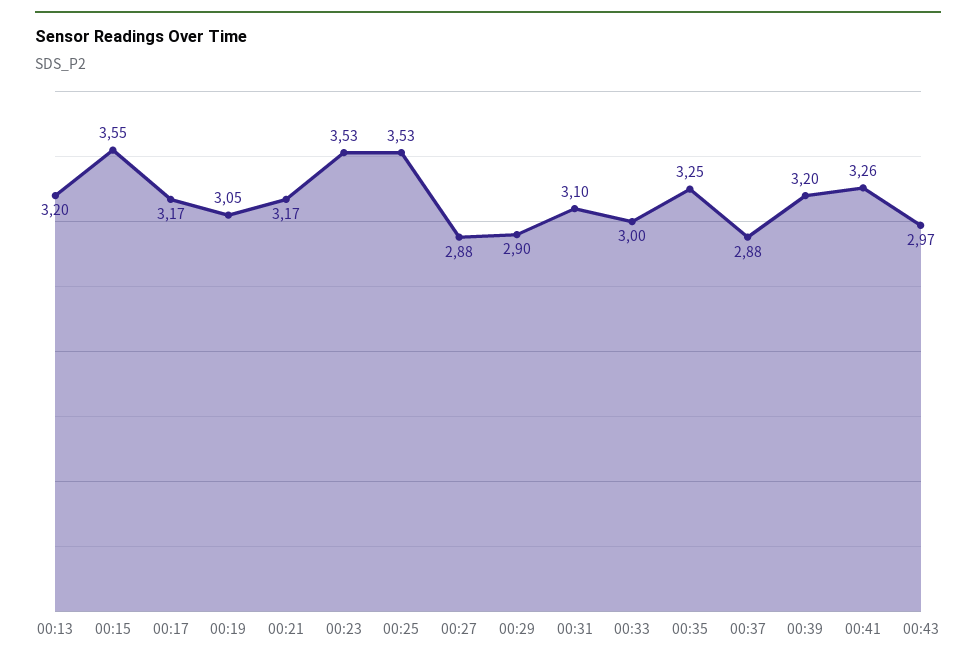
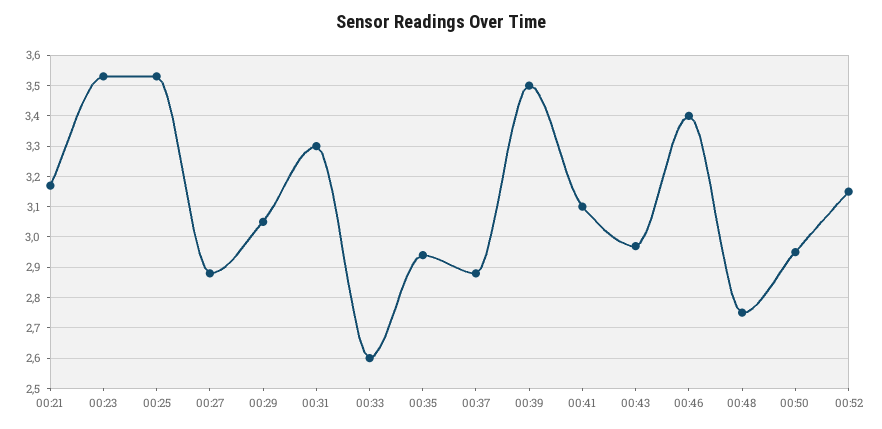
00:13: 3.2 -> none
00:15: 3.55 -> none
00:17: 3.17 -> none
00:19: 3.05 -> none
00:29: 2.9 -> 3.05
00:31: 3.1 -> 3.3
00:33: 3 -> 2.6
00:35: 3.25 -> 2.95
00:39: 3.2 -> 3.5
00:41: 3.26 -> 3.1
00:46: none -> 3.4
00:48: none -> 2.75
00:50: none -> 2.95
00:52: none -> 3.15

